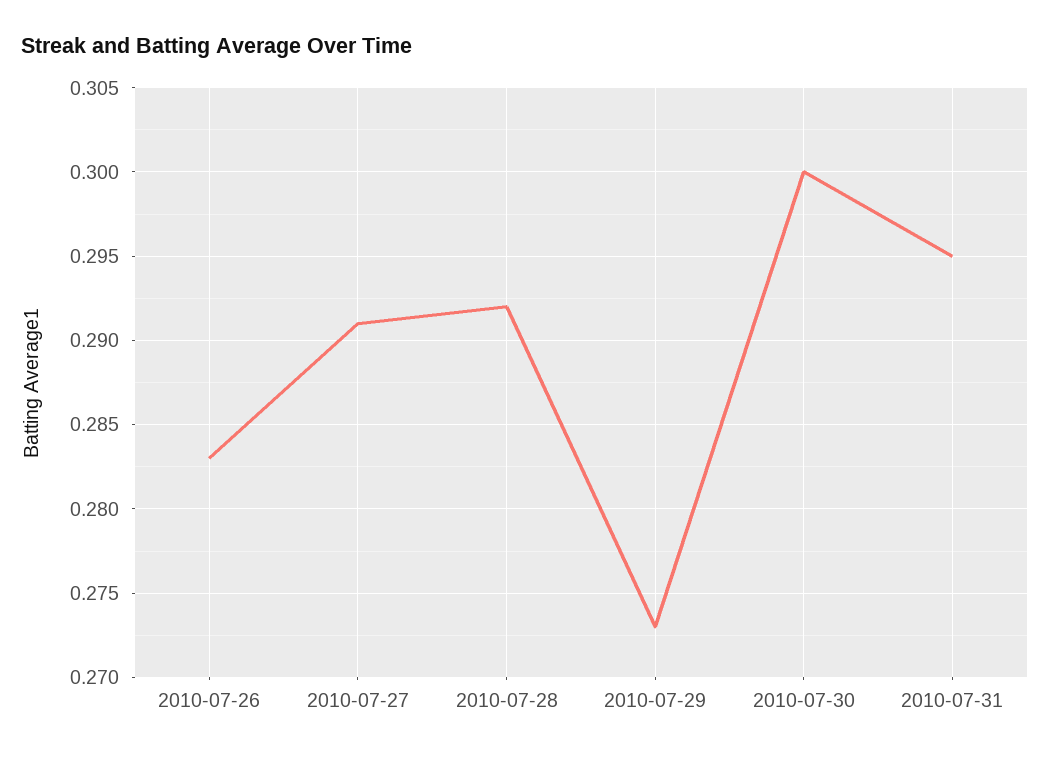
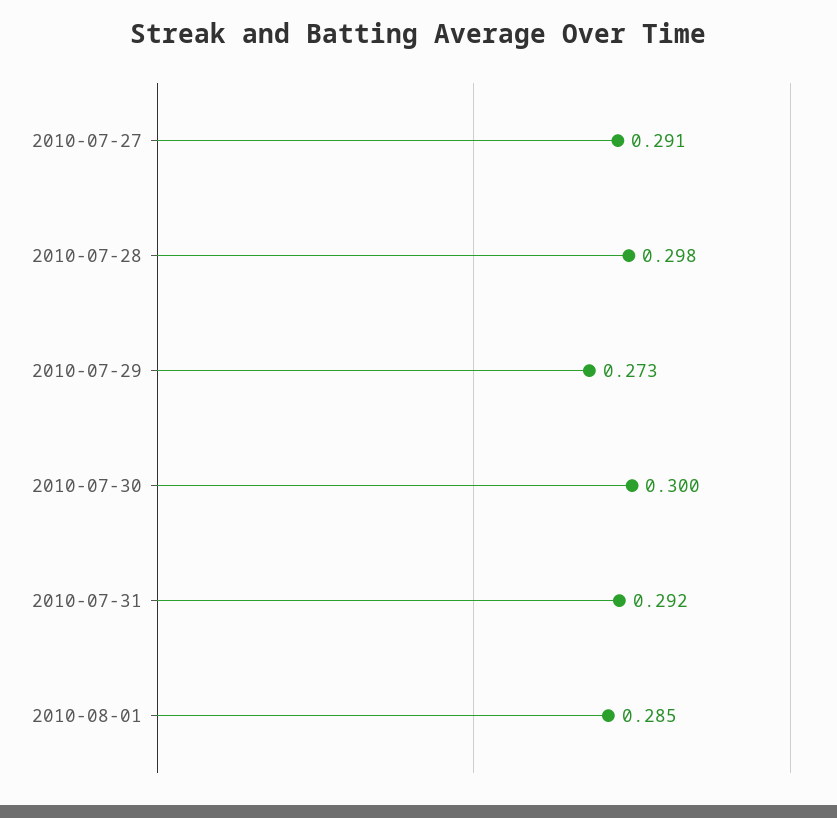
2010-07-26: 0.283 -> none
2010-07-28: 0.292 -> 0.298
2010-07-31: 0.295 -> 0.292
2010-08-01: none -> 0.285

